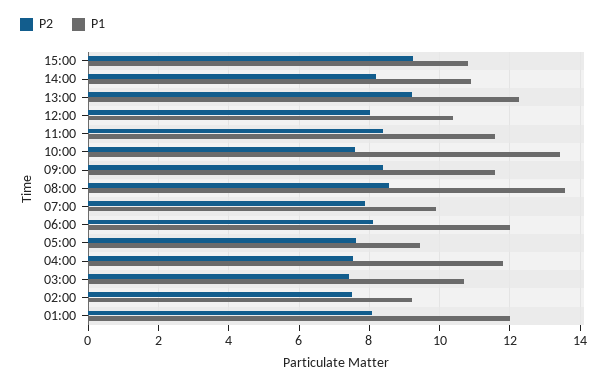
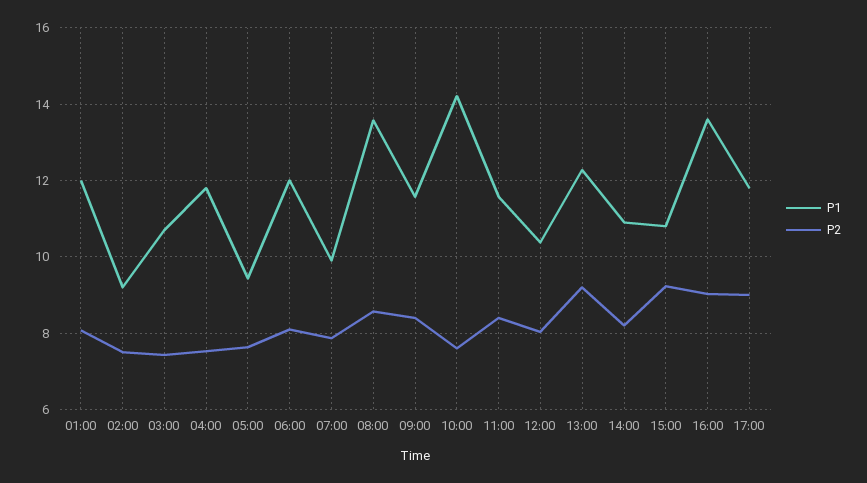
P1, 10:00: 13.4 -> 14.2
P1, 16:00: none -> 13.6
P2, 16:00: none -> 9
P1, 17:00: none -> 11.8
P2, 17:00: none -> 9

